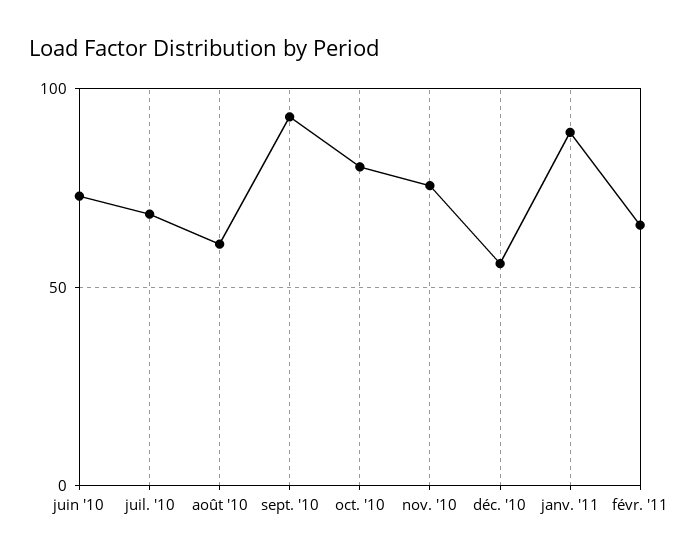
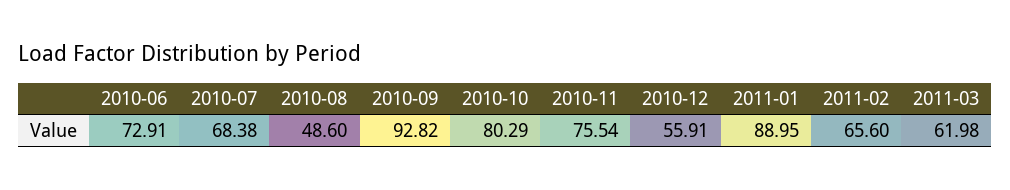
août '10: 60 -> 48.6
2011-03: none -> 61.98

